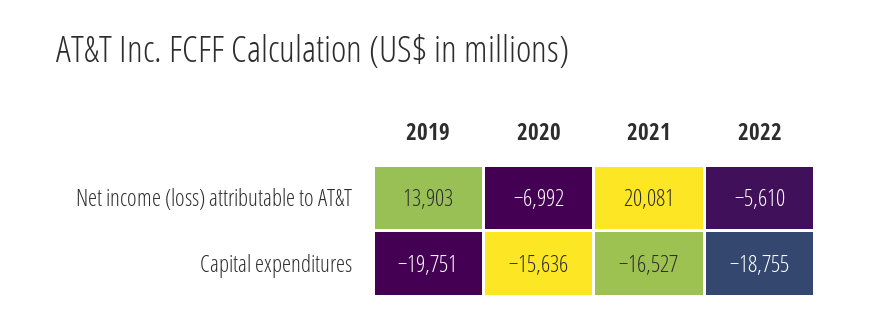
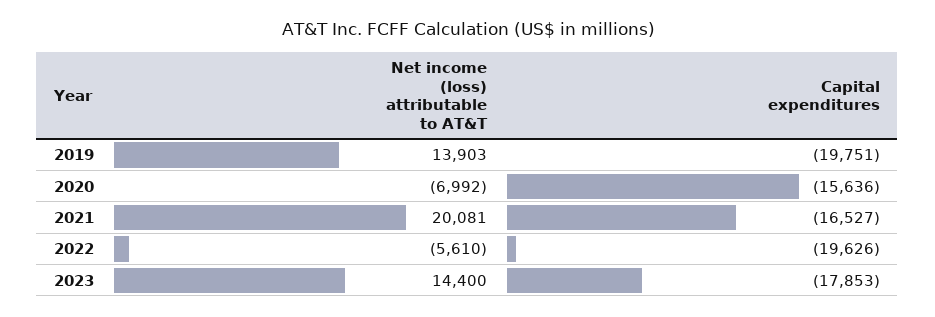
2022, Capital expenditures: -18755 -> -19626
2023, Net income (loss) attributable to AT&T: none -> 14400
2023, Capital expenditures: none -> -17853

